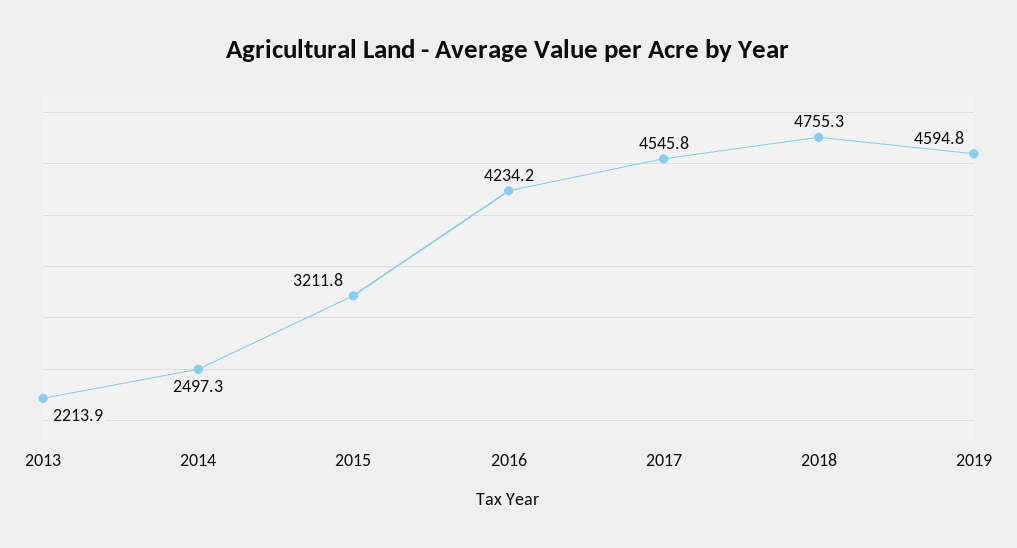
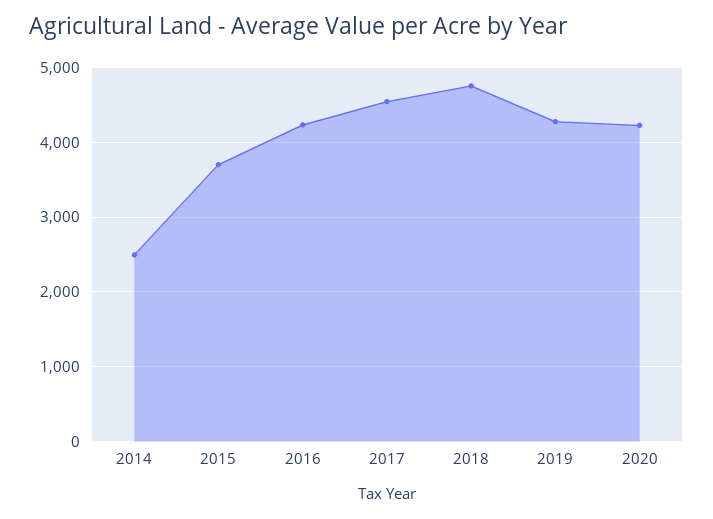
2013: 2213.9 -> none
2015: 3211.8 -> 3700
2019: 4594.8 -> 4300
2020: none -> 4200

